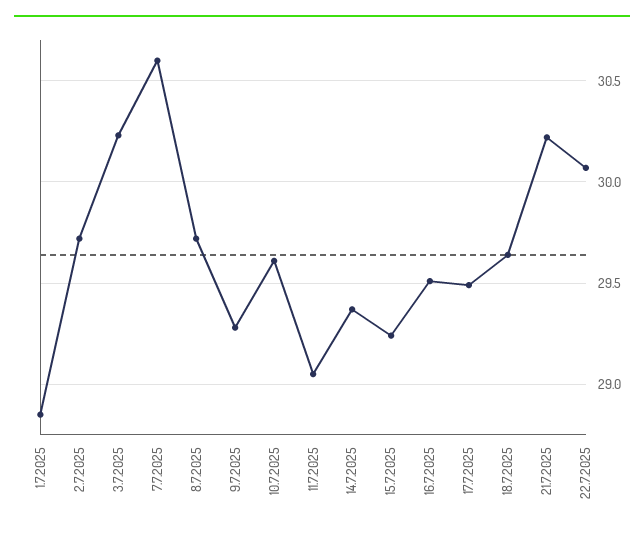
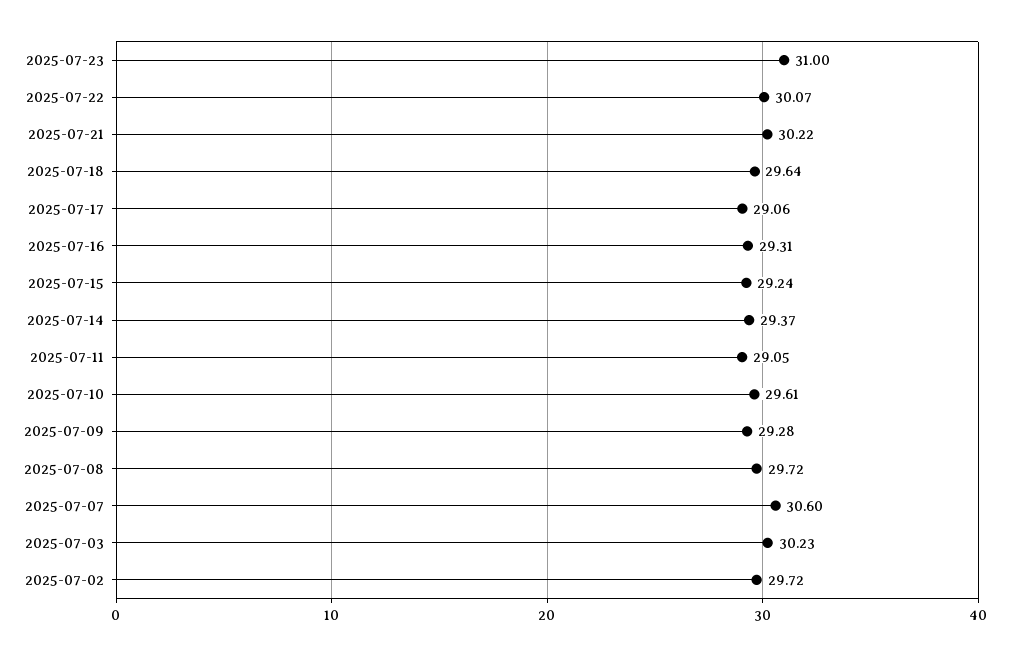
1.7.2025: 28.85 -> none
16.7.2025: 29.5 -> 29.31
17.7.2025: 29.5 -> 29.06
2025-07-23: none -> 31

